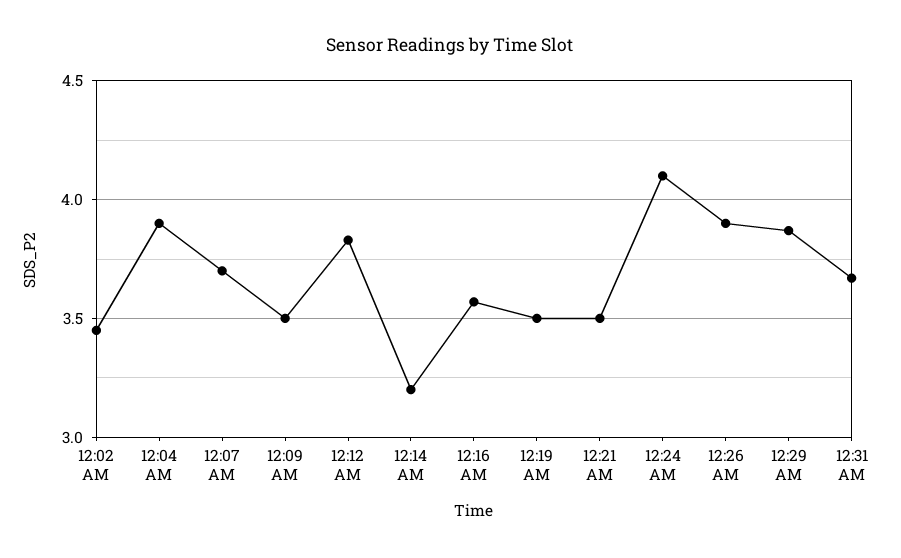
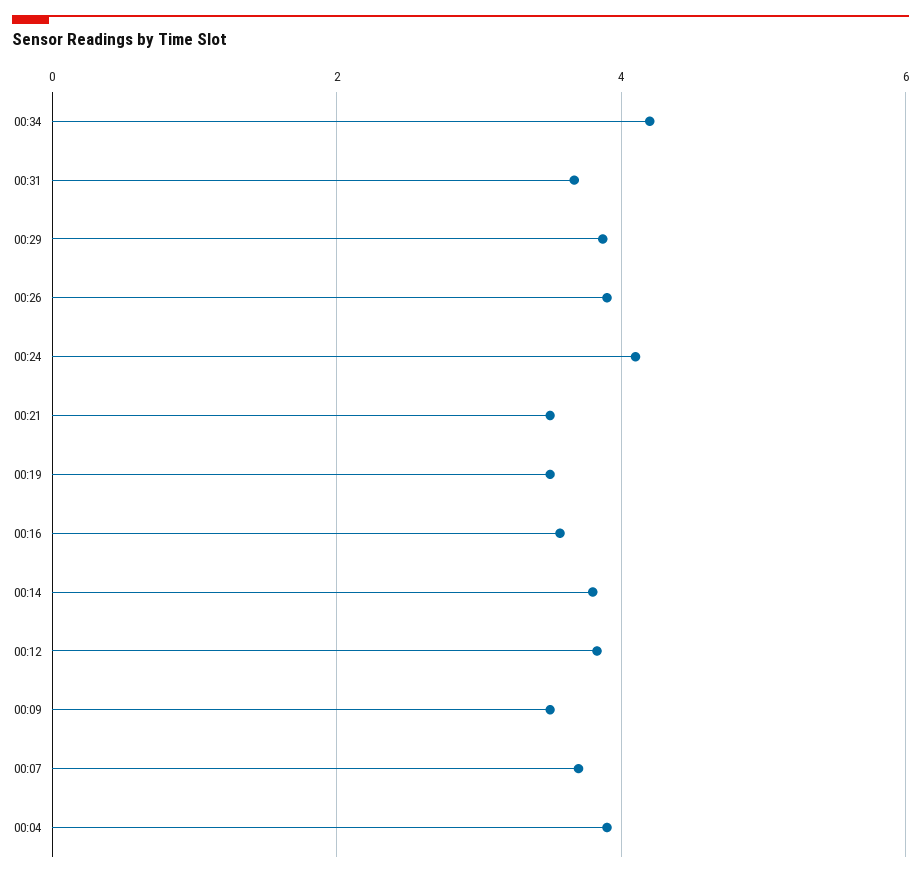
12:02 AM: 3.45 -> none
12:14 AM: 3.2 -> 3.8
00:34: none -> 4.2

